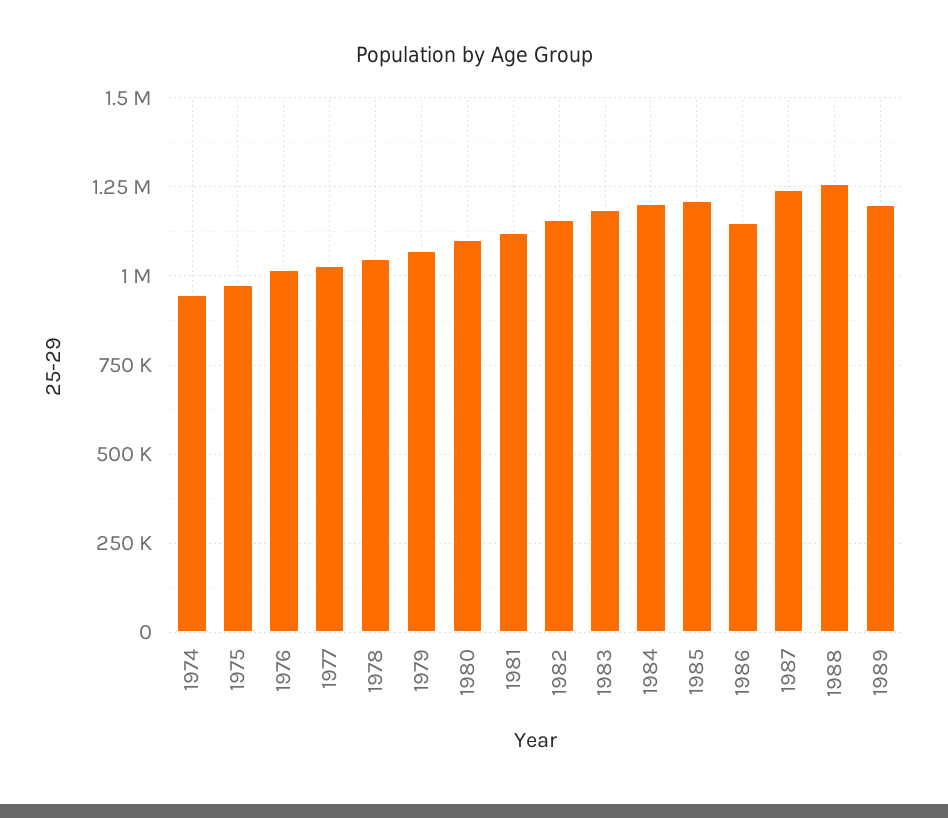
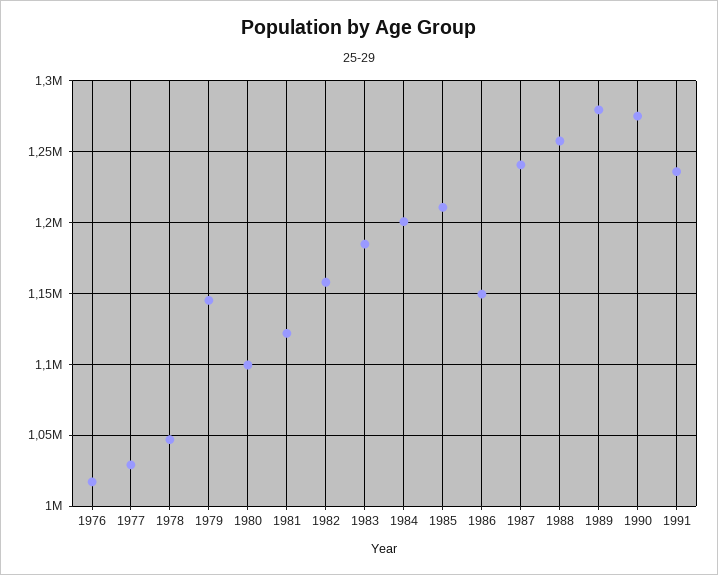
1974: 950000 -> none
1975: 975000 -> none
1979: 1075000 -> 1145000
1989: 1200000 -> 1280000
1990: none -> 1275000
1991: none -> 1235000

